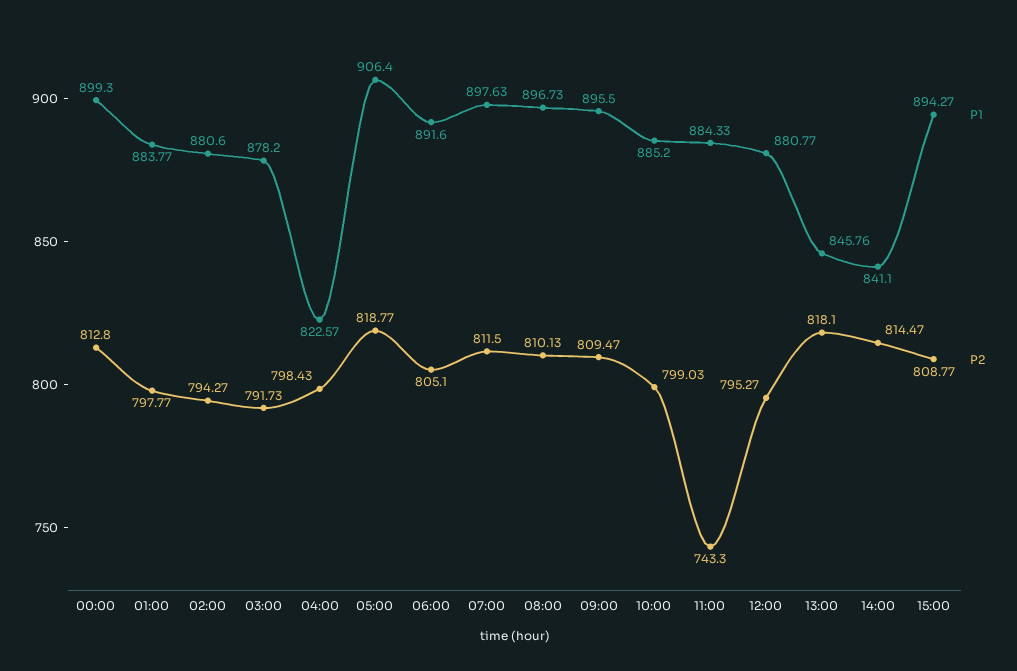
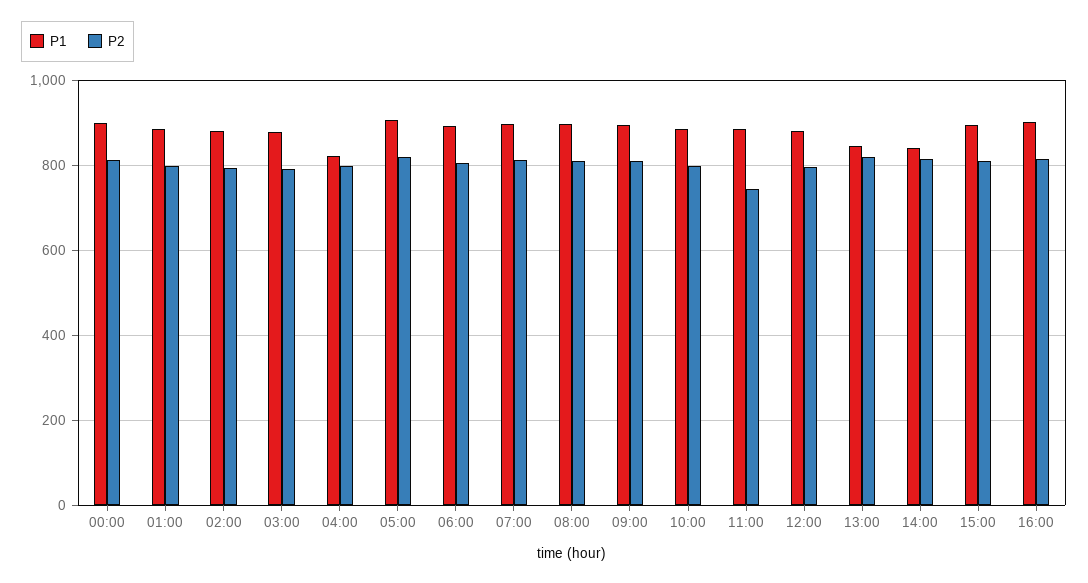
P1, 16:00: none -> 900
P2, 16:00: none -> 820

